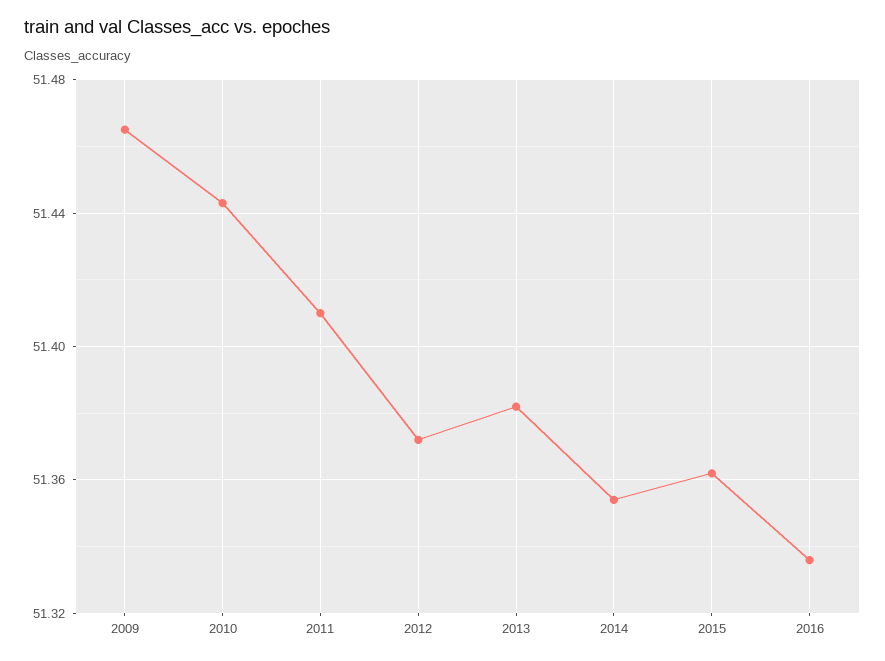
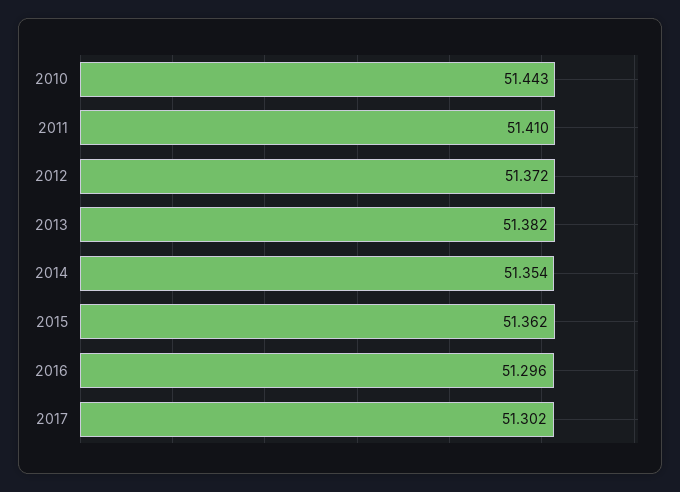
2009: 51.465 -> none
2016: 51.335 -> 51.296
2017: none -> 51.302

